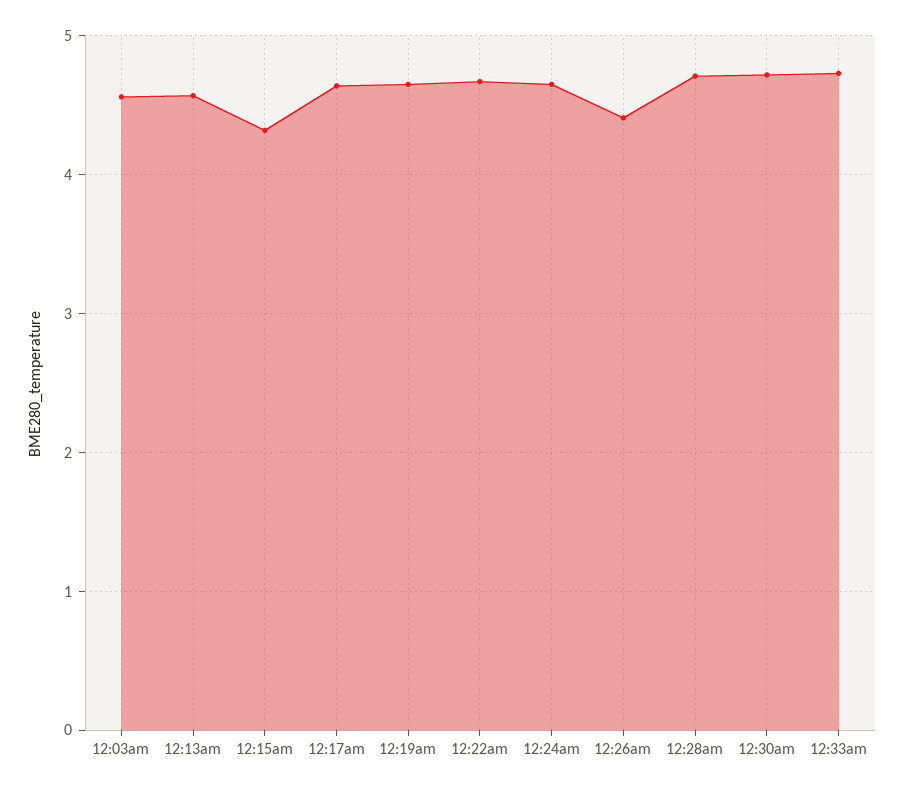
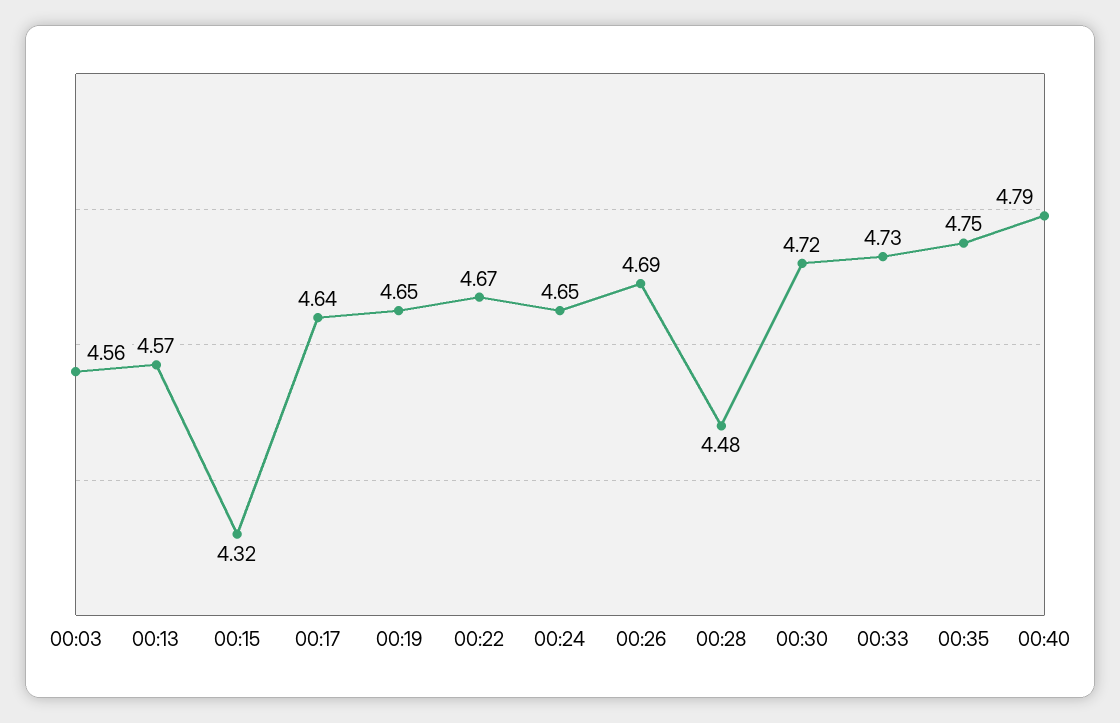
12:26am: 4.4 -> 4.69
12:28am: 4.7 -> 4.48
00:35: none -> 4.75
00:40: none -> 4.79

